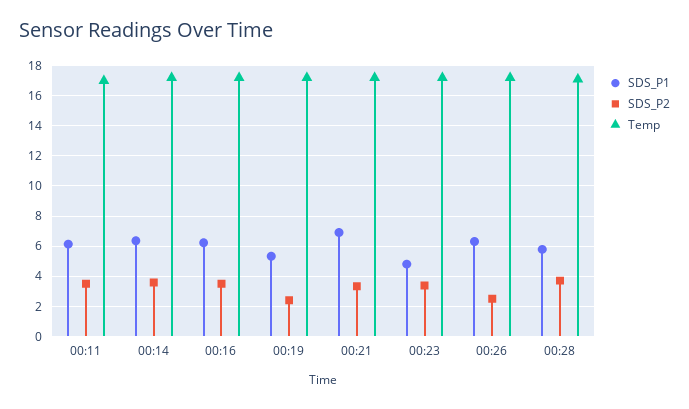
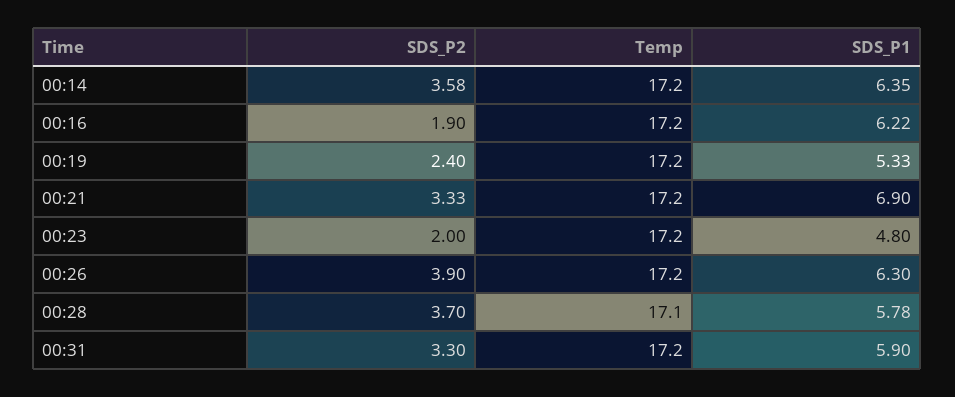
SDS_P1, 00:11: 6 -> none
SDS_P2, 00:11: 3.5 -> none
Temp, 00:11: 17 -> none
SDS_P2, 00:16: 3.5 -> 1.9
SDS_P2, 00:23: 3.5 -> 2
SDS_P2, 00:26: 2.5 -> 3.9
SDS_P2, 00:31: none -> 3.3
Temp, 00:31: none -> 17.2
SDS_P1, 00:31: none -> 5.9

